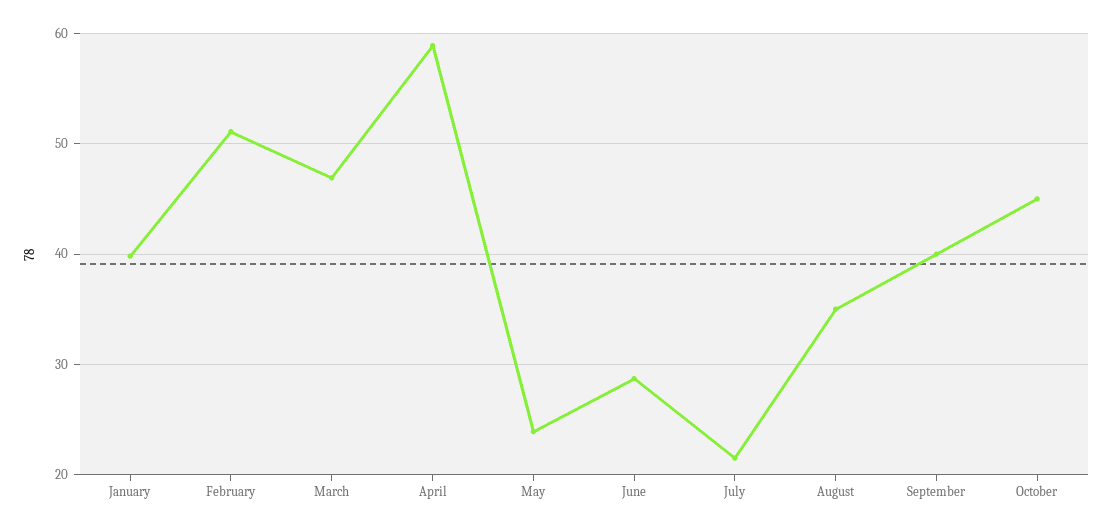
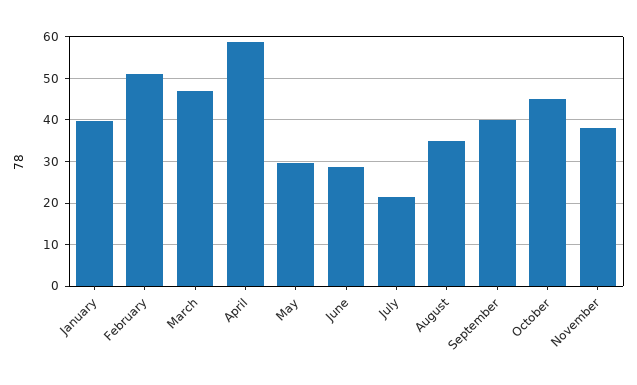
May: 24 -> 30
November: none -> 38

